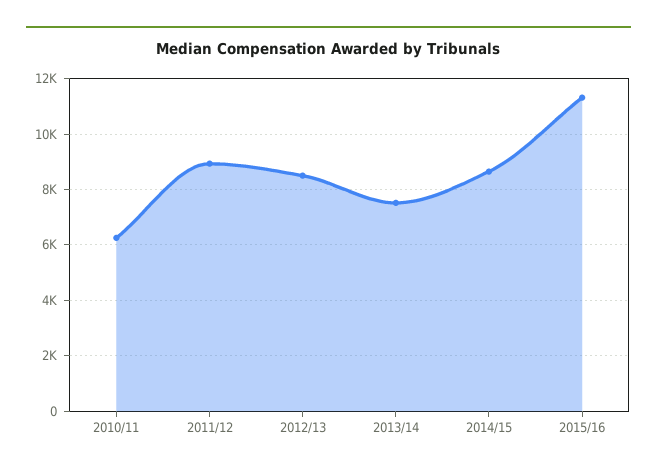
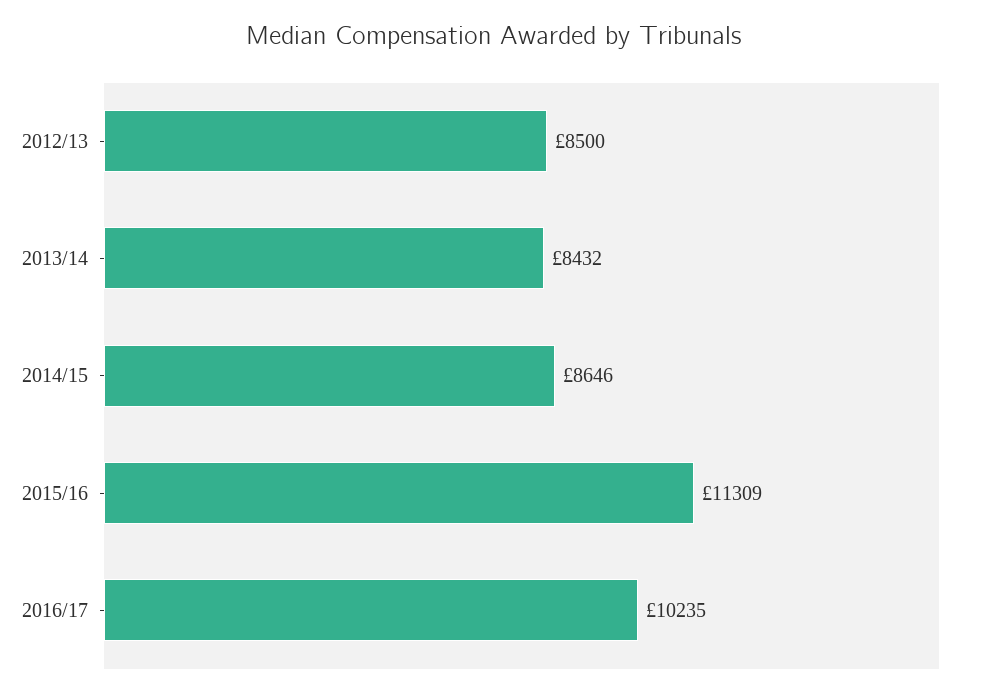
2010/11: 6250 -> none
2011/12: 9000 -> none
2013/14: 7500 -> 8432
2016/17: none -> 10235

